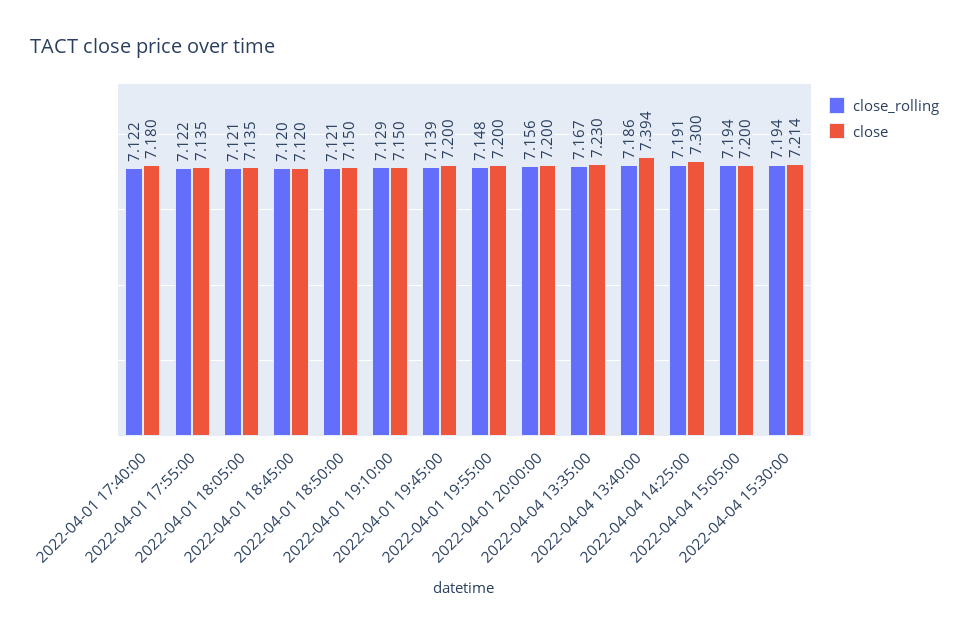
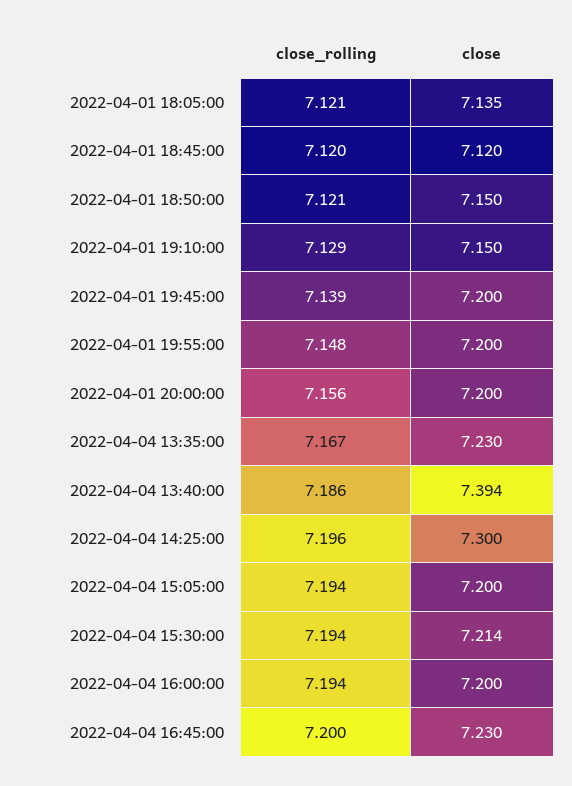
close_rolling, 2022-04-01 17:40:00: 7.122 -> none
close, 2022-04-01 17:40:00: 7.18 -> none
close_rolling, 2022-04-01 17:55:00: 7.122 -> none
close, 2022-04-01 17:55:00: 7.135 -> none
close_rolling, 2022-04-04 14:25:00: 7.191 -> 7.196
close_rolling, 2022-04-04 16:00:00: none -> 7.194
close, 2022-04-04 16:00:00: none -> 7.2
close_rolling, 2022-04-04 16:45:00: none -> 7.2
close, 2022-04-04 16:45:00: none -> 7.23

